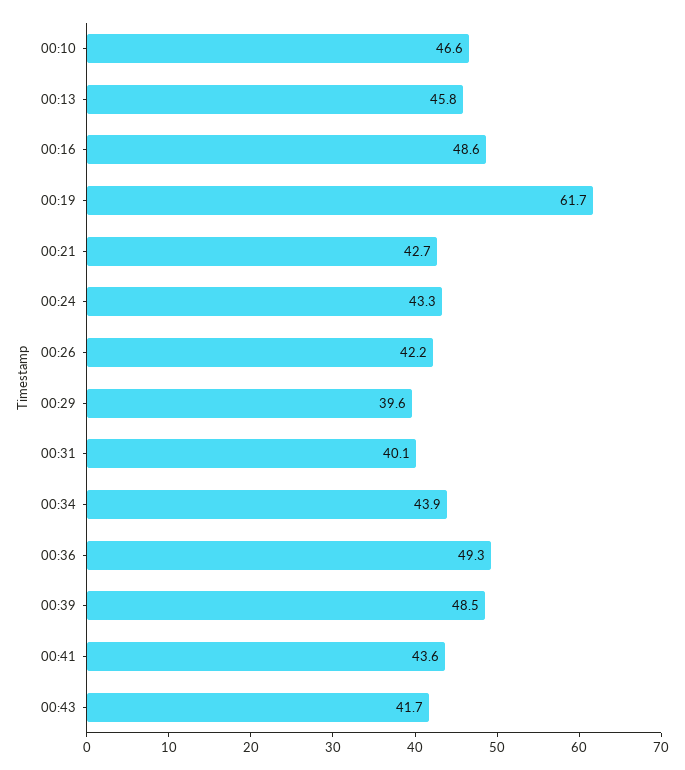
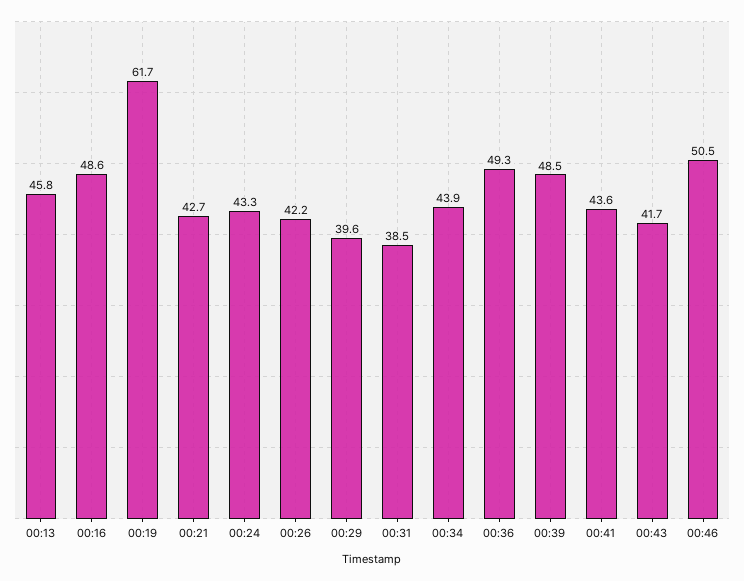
00:10: 46.6 -> none
00:31: 40.1 -> 38.5
00:46: none -> 50.5

